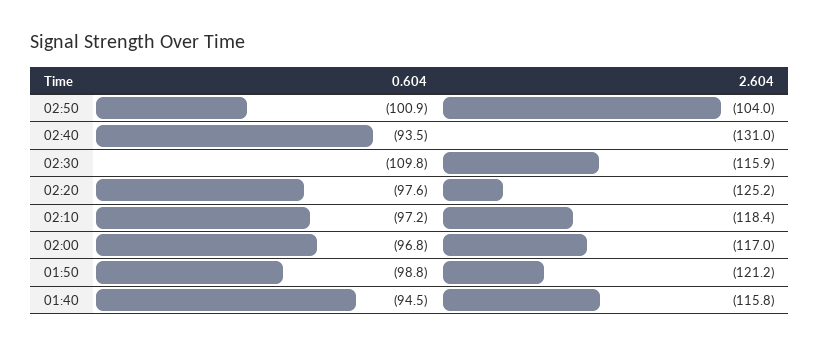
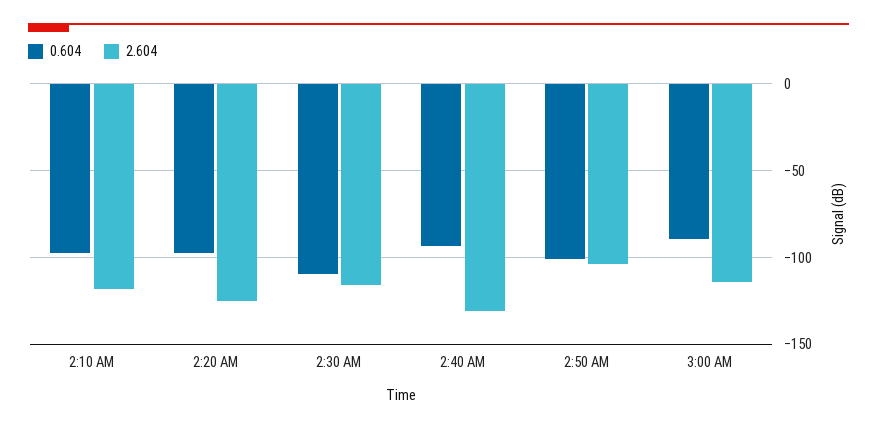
0.604, 02:00: -96.8 -> none
2.604, 02:00: -117 -> none
0.604, 01:50: -98.8 -> none
2.604, 01:50: -121.2 -> none
0.604, 01:40: -94.5 -> none
2.604, 01:40: -115.8 -> none
0.604, 3:00 AM: none -> -90
2.604, 3:00 AM: none -> -115

